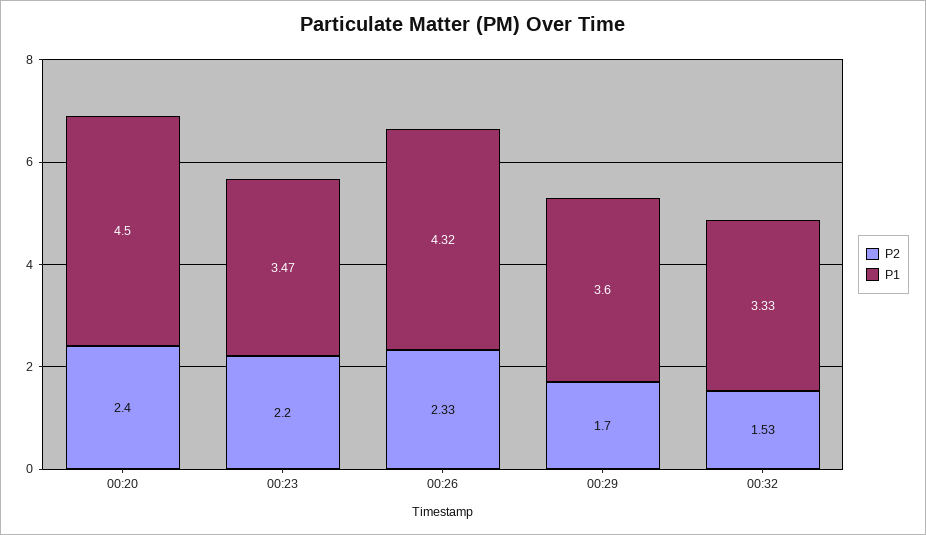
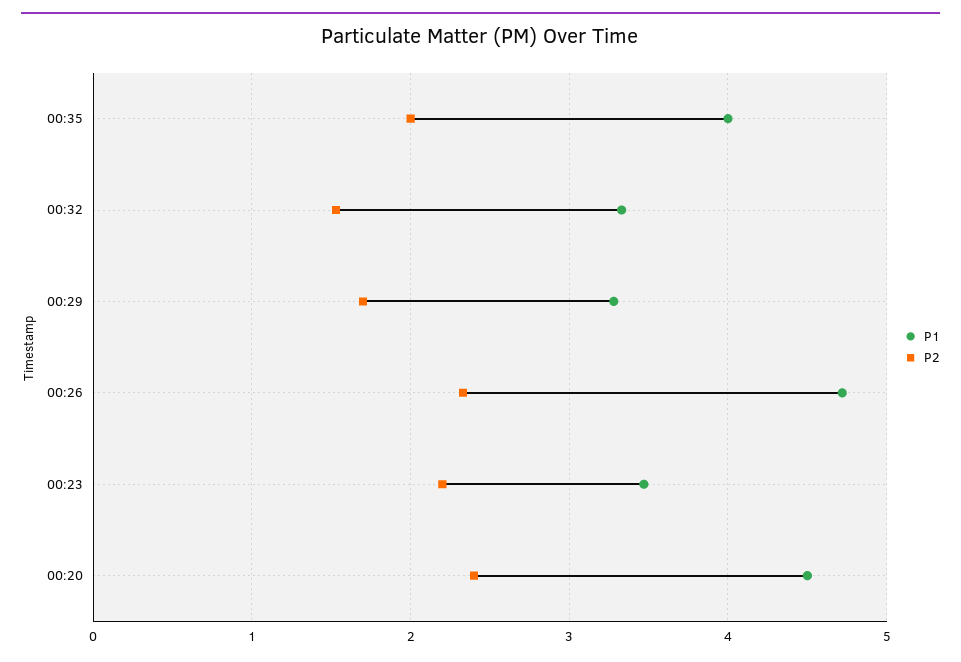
P1, 00:26: 4.32 -> 4.7
P1, 00:29: 3.6 -> 3.3
P1, 00:35: none -> 4
P2, 00:35: none -> 2

